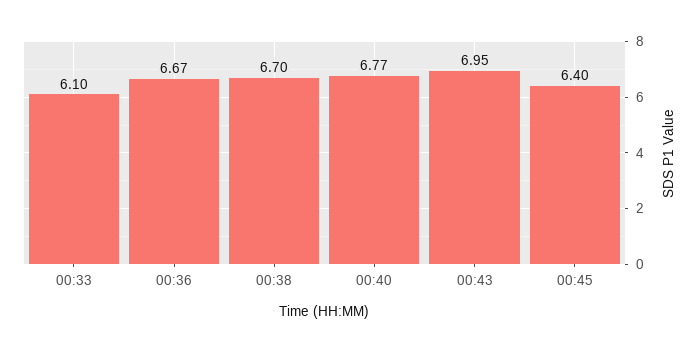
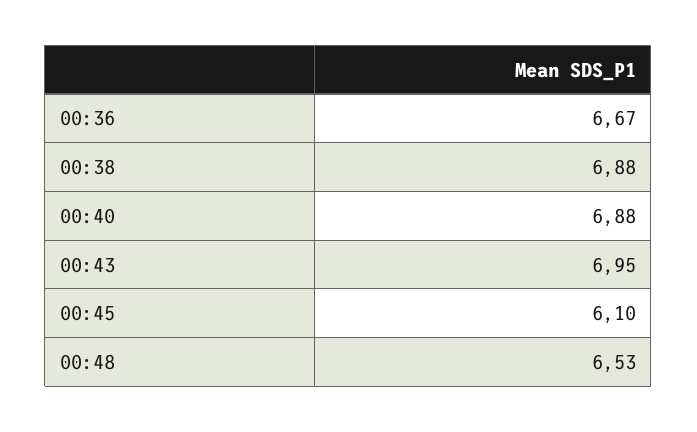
00:33: 6.1 -> none
00:38: 6.7 -> 6.88
00:40: 6.77 -> 6.88
00:45: 6.4 -> 6.1
00:48: none -> 6.53

